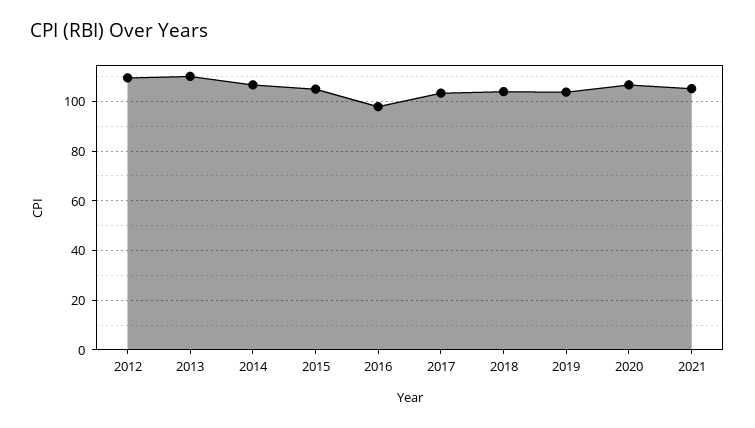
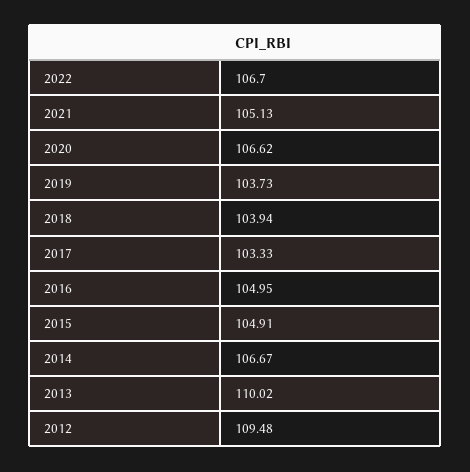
2016: 97.5 -> 104.95
2022: none -> 106.7

